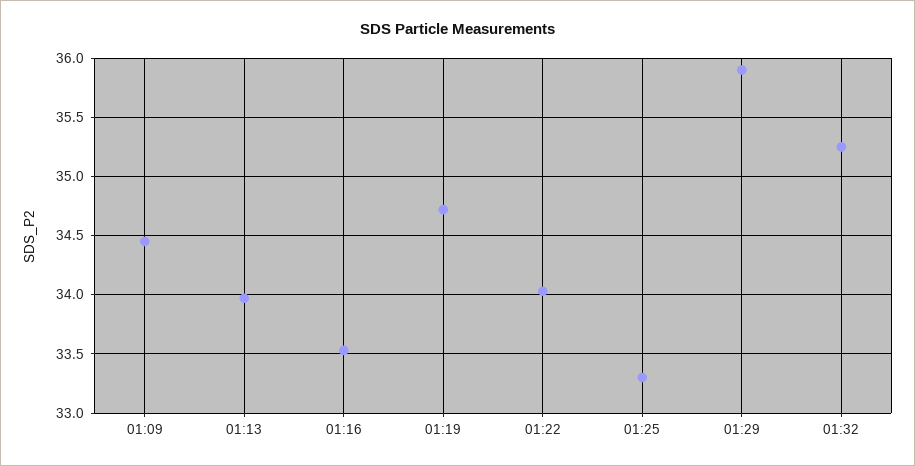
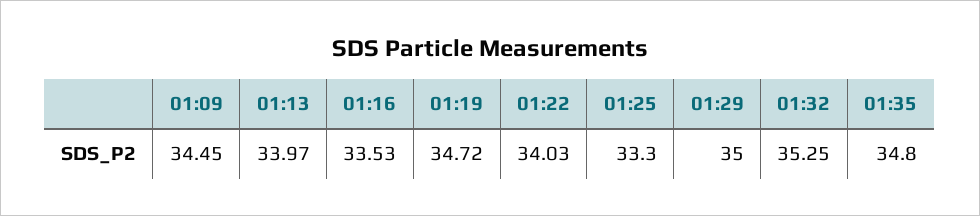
01:29: 35.9 -> 35
01:35: none -> 34.8

